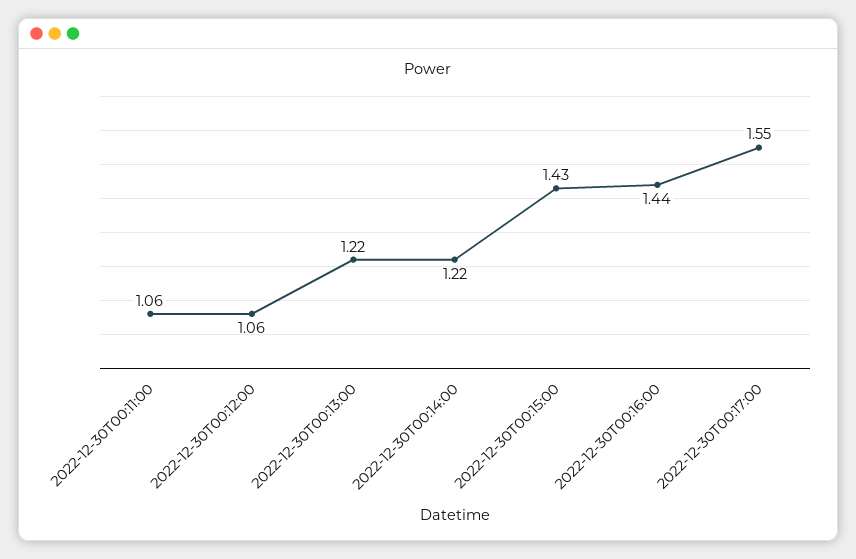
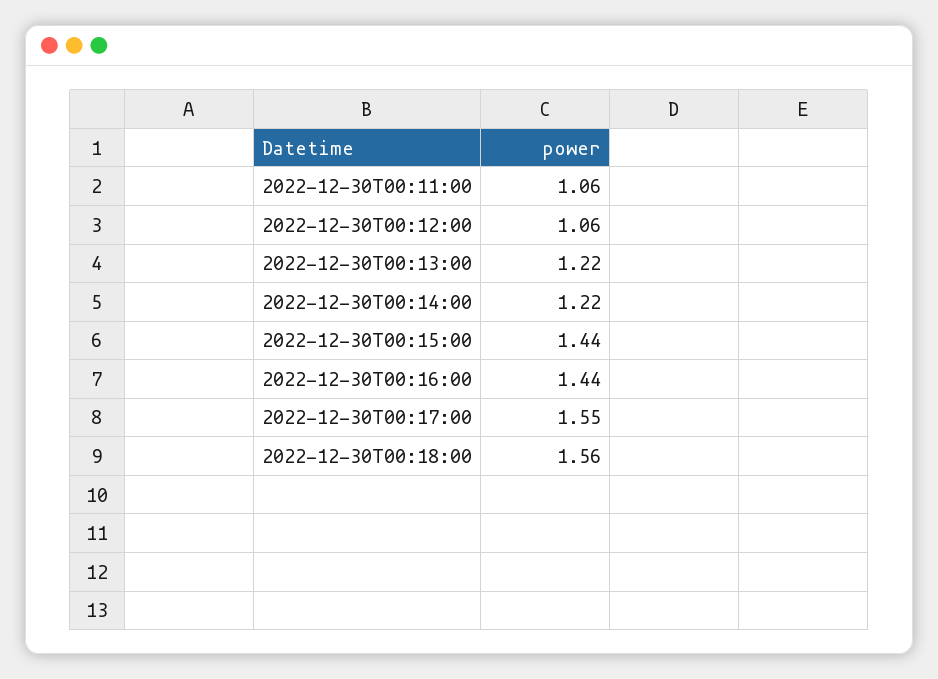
2022-12-30T00:15:00: 1.43 -> 1.44
2022-12-30T00:18:00: none -> 1.56

